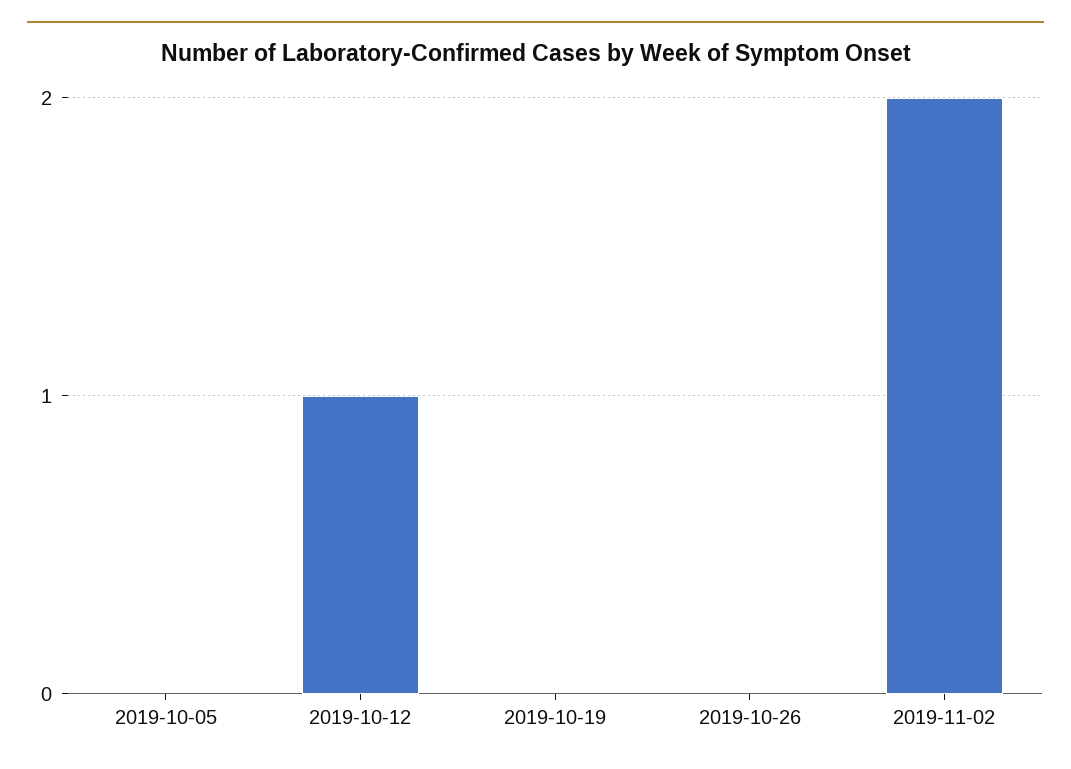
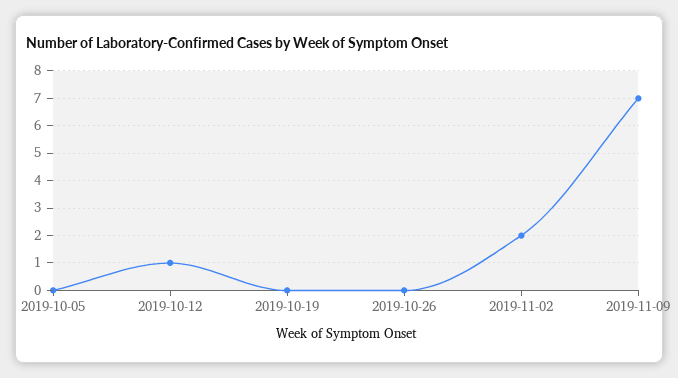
2019-11-09: none -> 7

